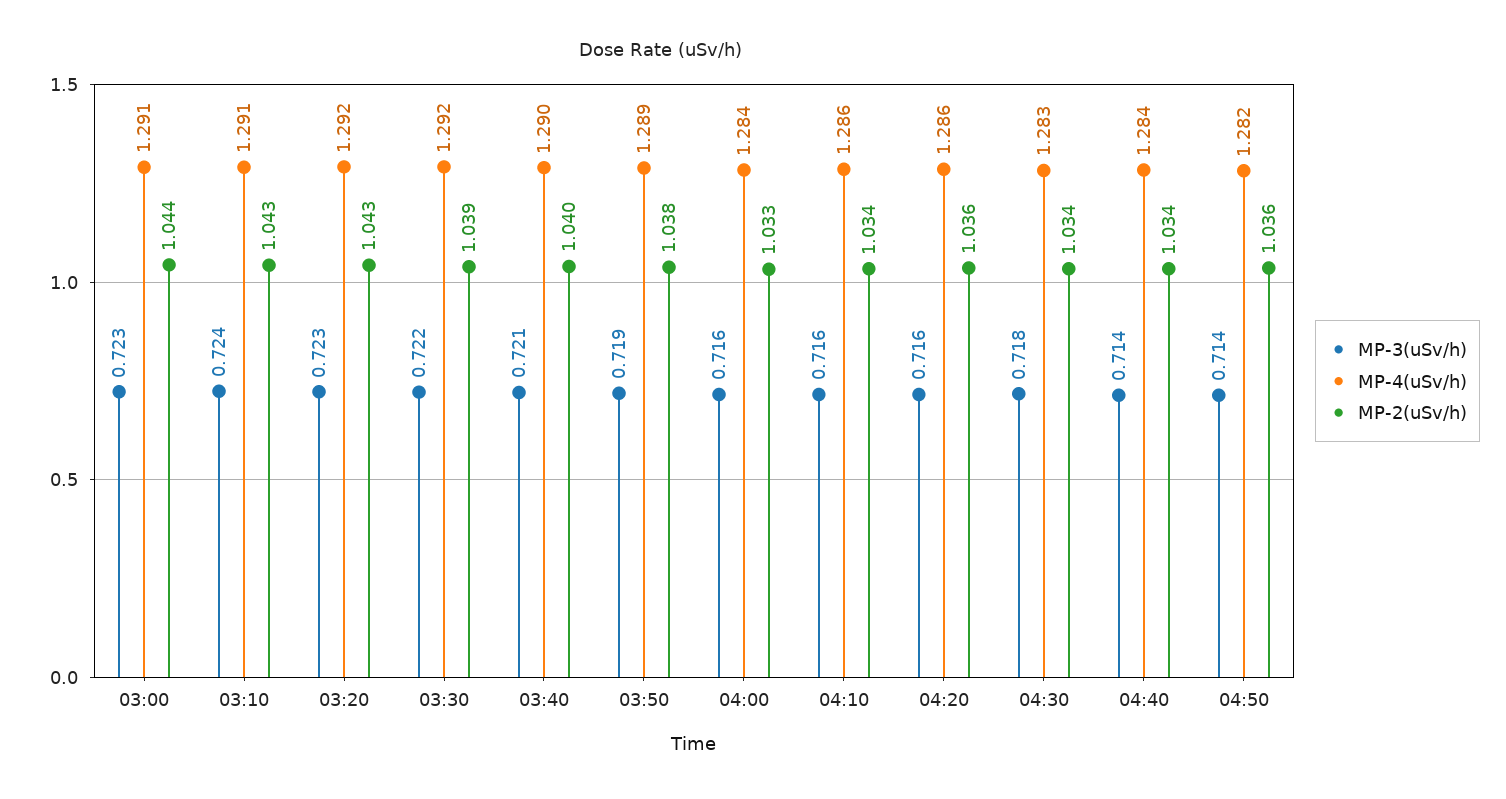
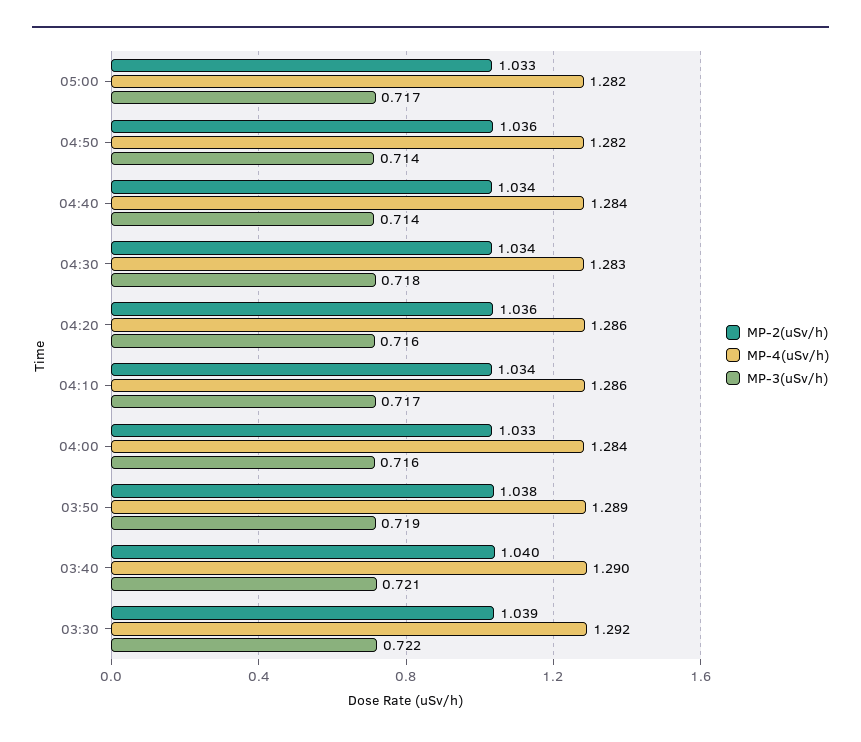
MP-3(uSv/h), 03:00: 0.723 -> none
MP-4(uSv/h), 03:00: 1.291 -> none
MP-2(uSv/h), 03:00: 1.044 -> none
MP-3(uSv/h), 03:10: 0.724 -> none
MP-4(uSv/h), 03:10: 1.291 -> none
MP-2(uSv/h), 03:10: 1.043 -> none
MP-3(uSv/h), 03:20: 0.723 -> none
MP-4(uSv/h), 03:20: 1.292 -> none
MP-2(uSv/h), 03:20: 1.043 -> none
MP-3(uSv/h), 04:10: 0.716 -> 0.717
MP-2(uSv/h), 05:00: none -> 1.033
MP-4(uSv/h), 05:00: none -> 1.282
MP-3(uSv/h), 05:00: none -> 0.717

